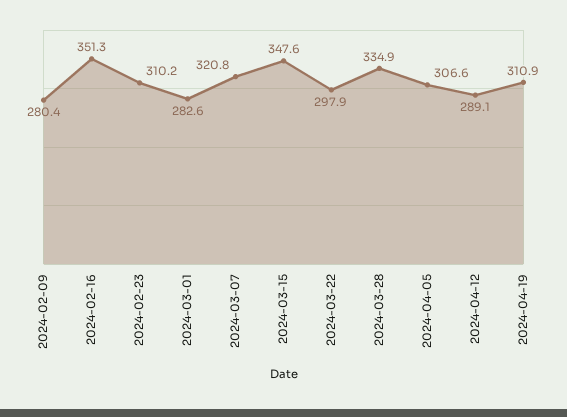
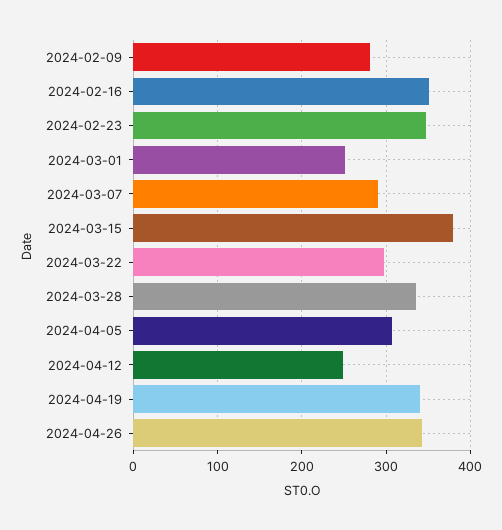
2024-02-23: 310.2 -> 350
2024-03-01: 282.6 -> 250
2024-03-07: 320.8 -> 290
2024-03-15: 347.6 -> 380
2024-04-12: 289.1 -> 250
2024-04-19: 310.9 -> 340
2024-04-26: none -> 340

